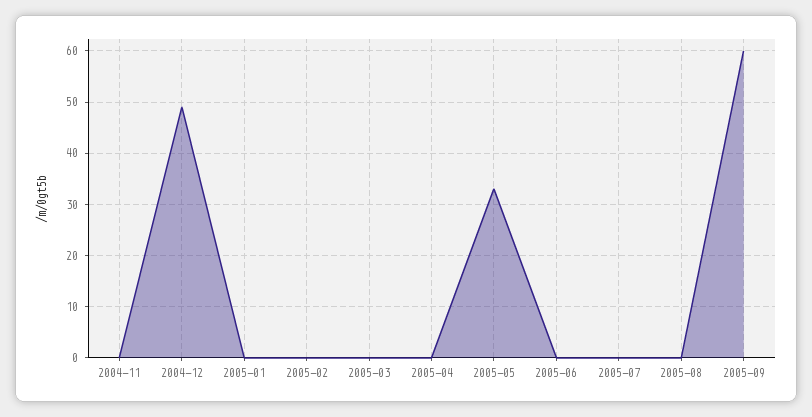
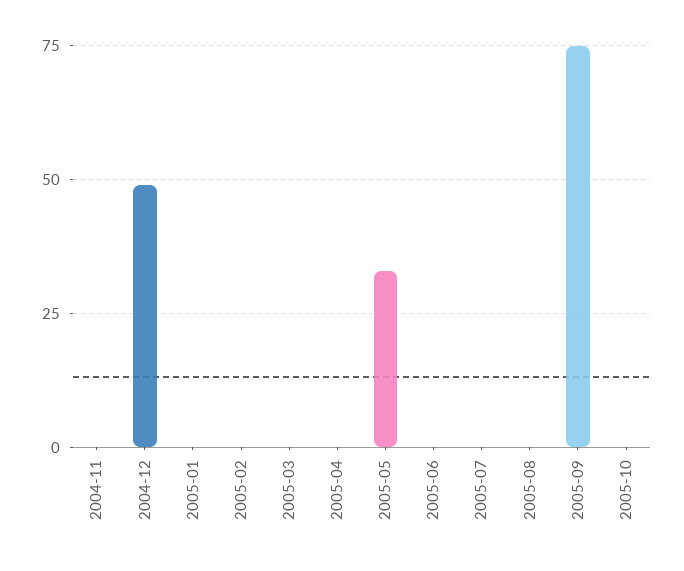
2005-09: 60 -> 75
2005-10: none -> 0

